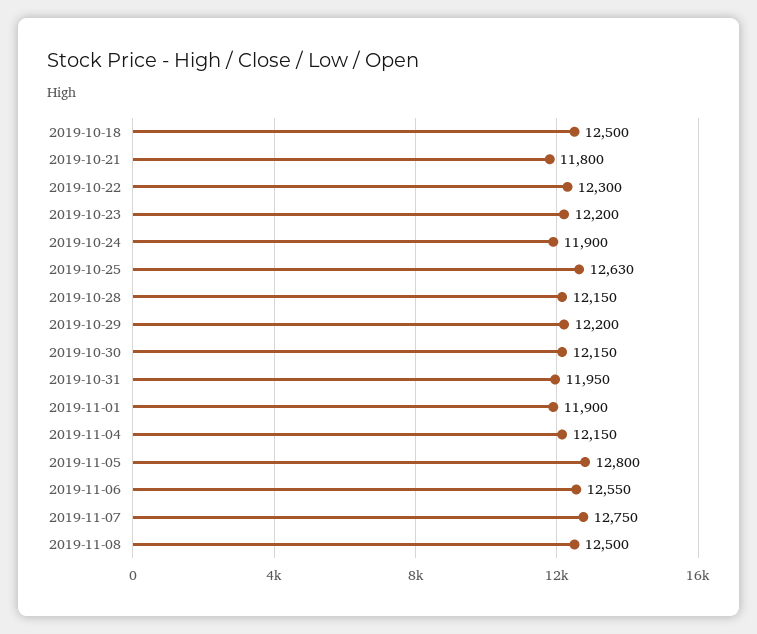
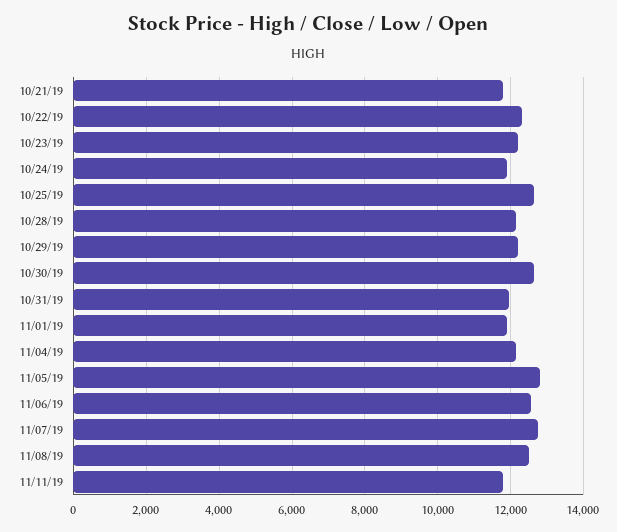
2019-10-18: 12500 -> none
2019-10-30: 12150 -> 12600
11/11/19: none -> 11800

